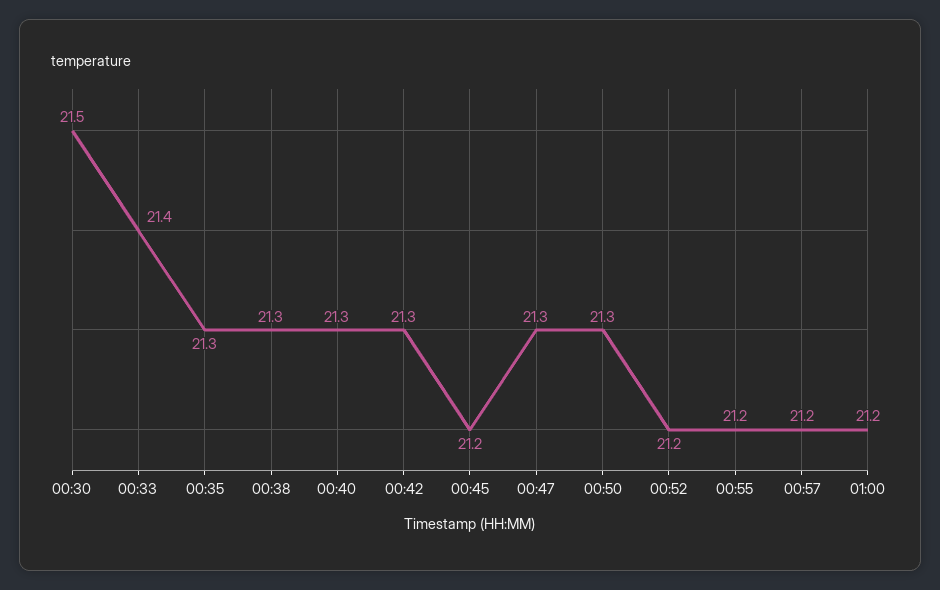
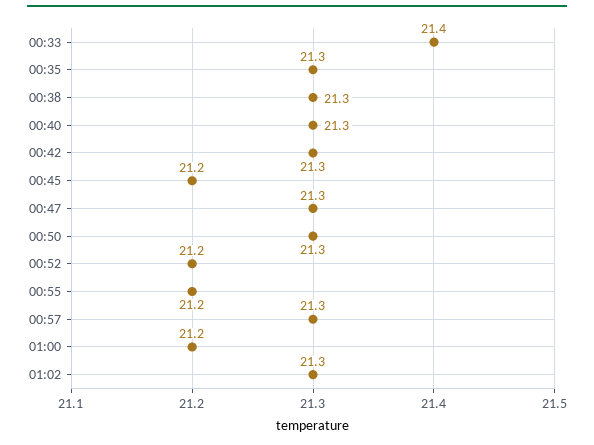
00:30: 21.5 -> none
00:57: 21.2 -> 21.3
01:02: none -> 21.3

